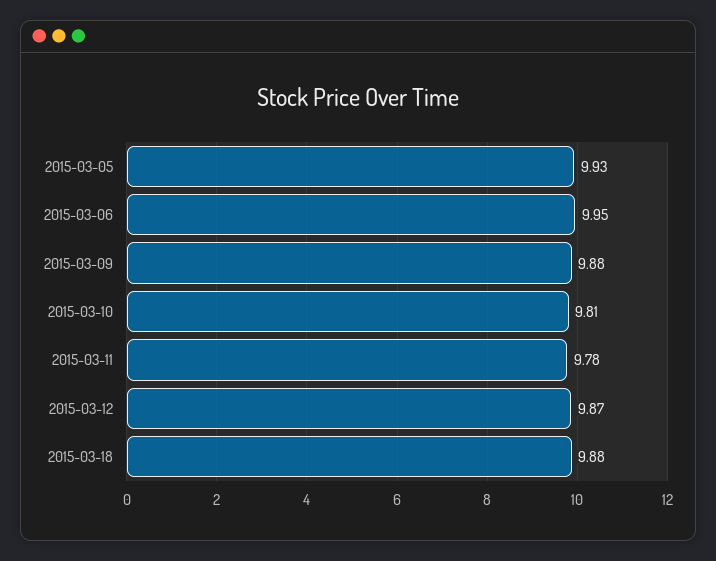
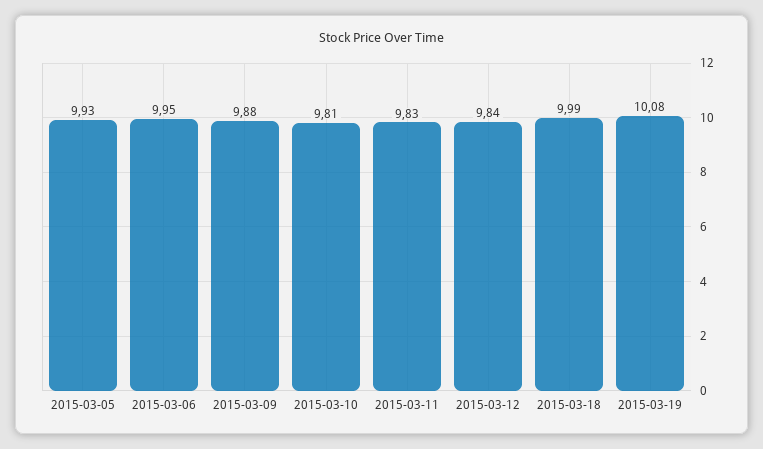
2015-03-11: 9.78 -> 9.83
2015-03-12: 9.87 -> 9.84
2015-03-18: 9.88 -> 9.99
2015-03-19: none -> 10.08

